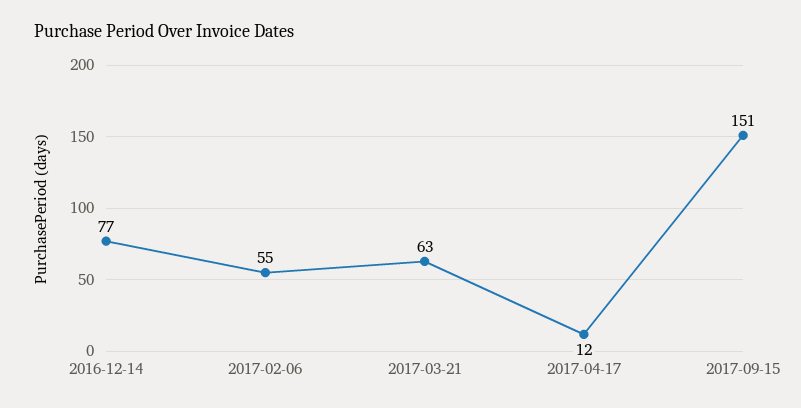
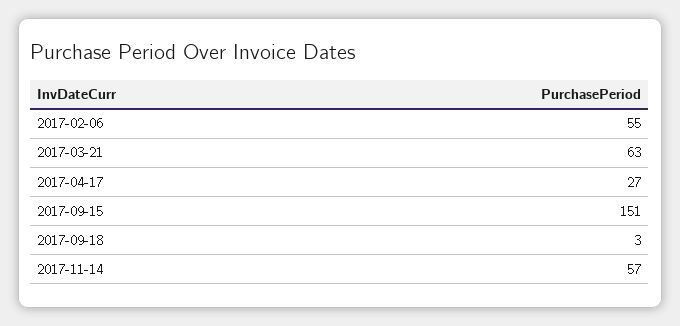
2016-12-14: 77 -> none
2017-04-17: 12 -> 27
2017-09-18: none -> 3
2017-11-14: none -> 57

